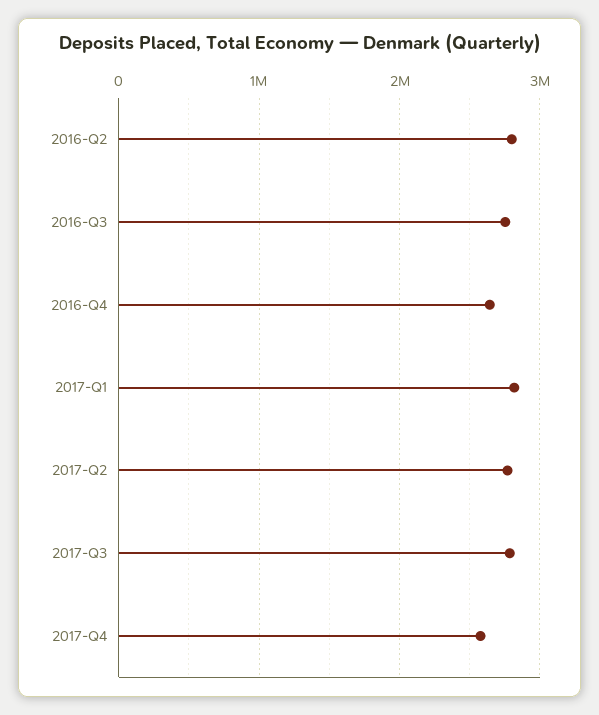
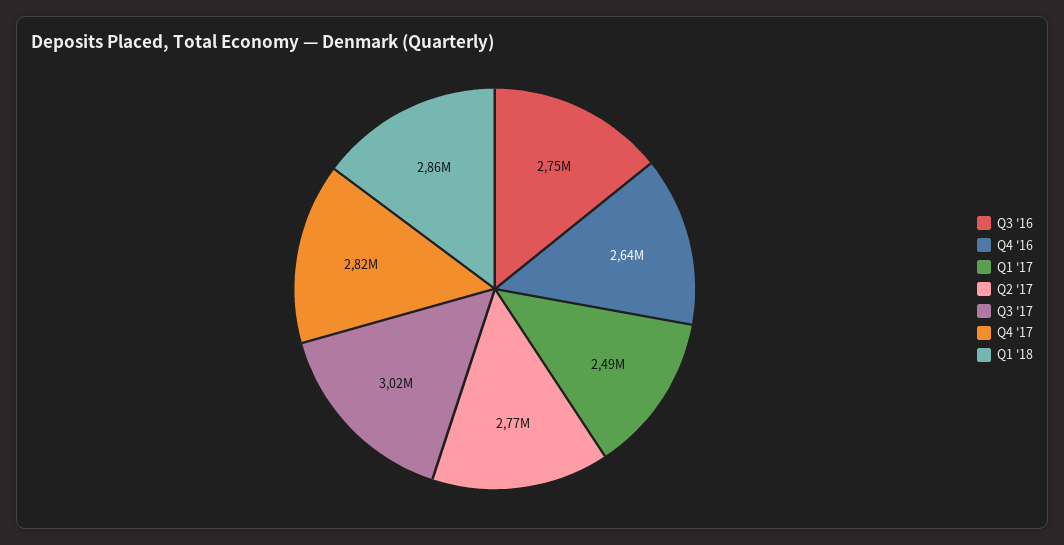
2016-Q2: 2800000 -> none
2017-Q1: 2800000 -> 2490000
2017-Q3: 2800000 -> 3020000
2017-Q4: 2600000 -> 2820000
Q1 '18: none -> 2860000

